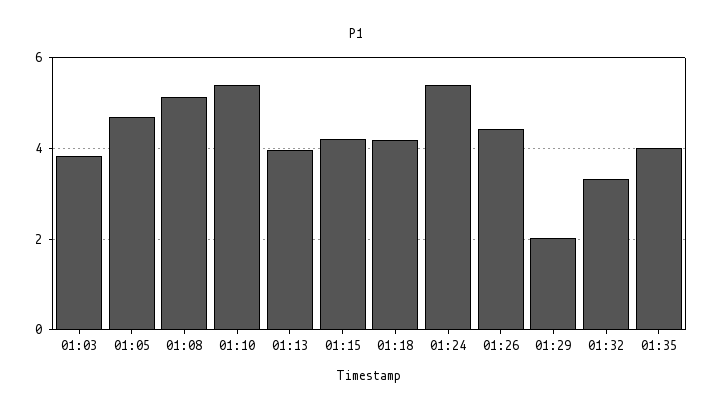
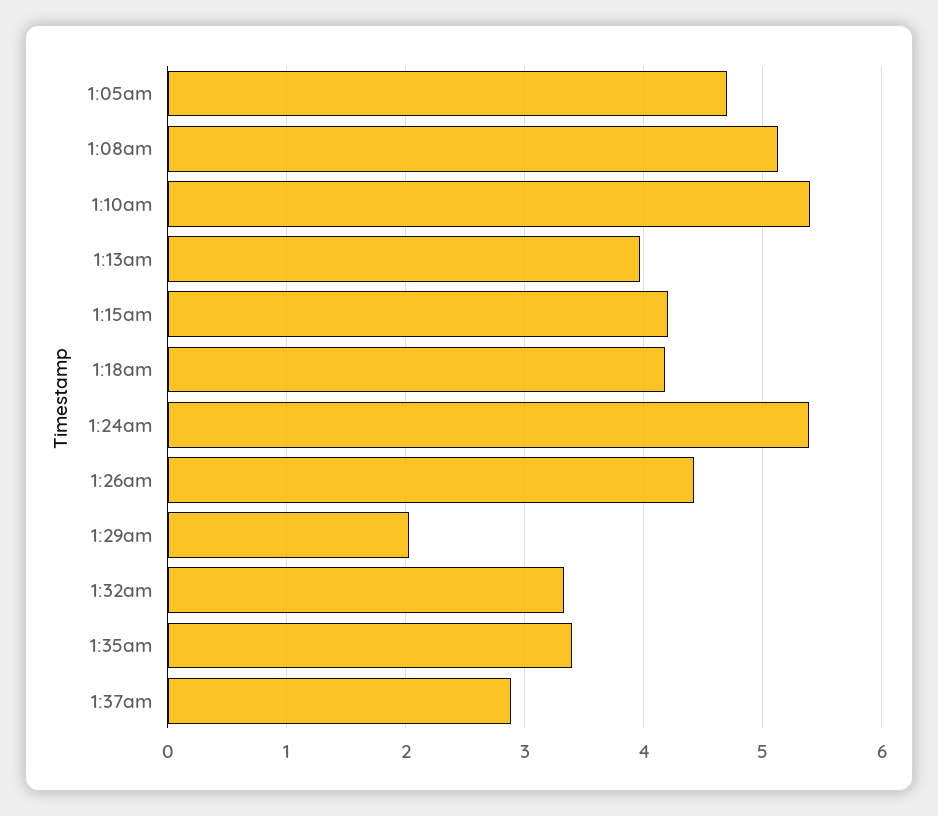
01:03: 3.8 -> none
01:35: 4 -> 3.4
1:37am: none -> 2.9

